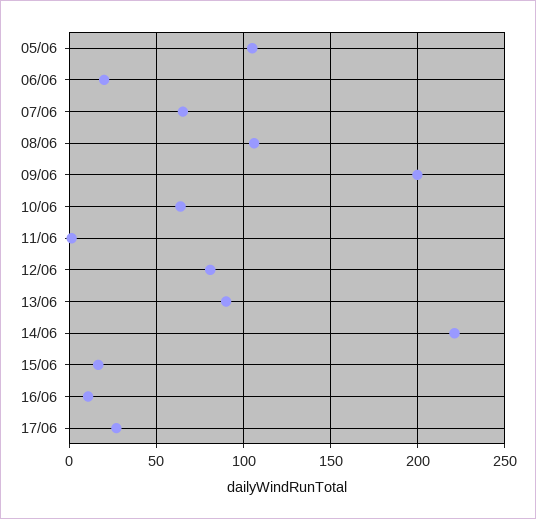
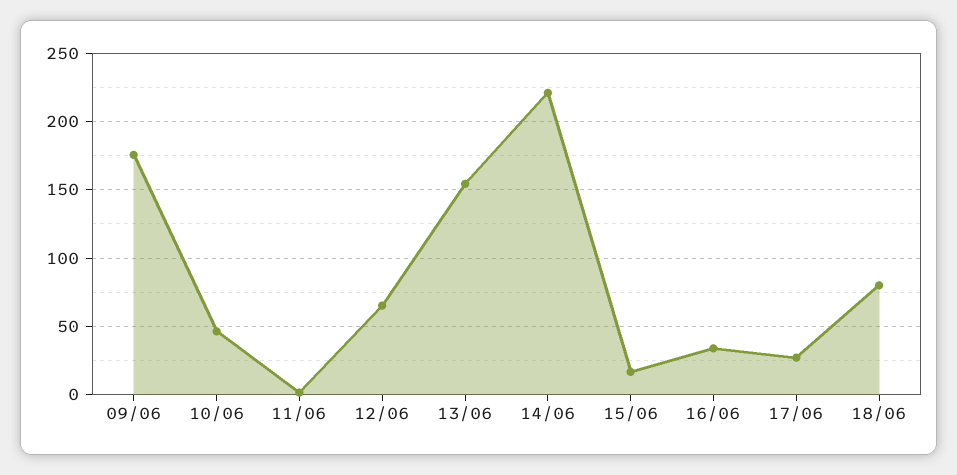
05/06: 105 -> none
06/06: 20 -> none
07/06: 65 -> none
08/06: 105 -> none
09/06: 200 -> 175
10/06: 65 -> 45
12/06: 80 -> 65
13/06: 90 -> 155
16/06: 10 -> 35
18/06: none -> 80

